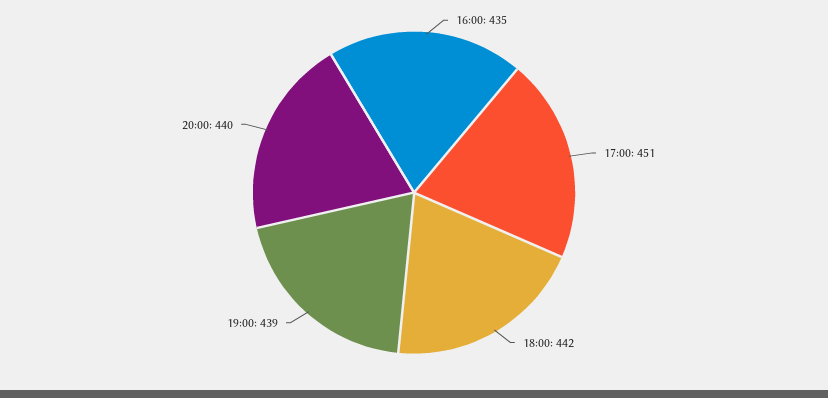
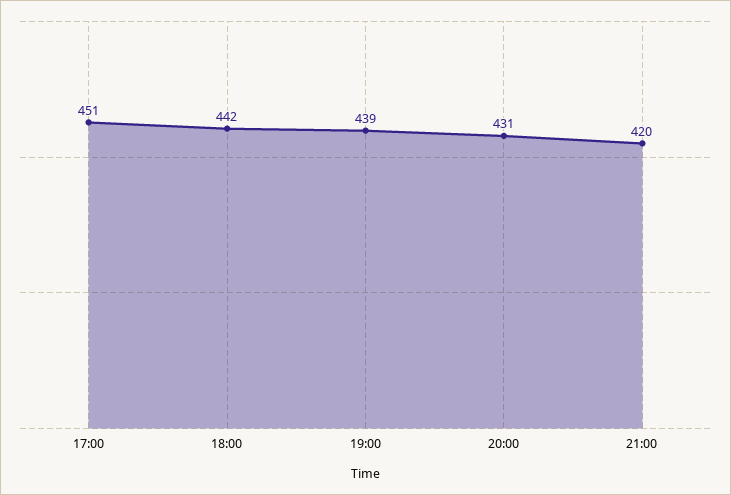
16:00: 435 -> none
20:00: 440 -> 431
21:00: none -> 420

